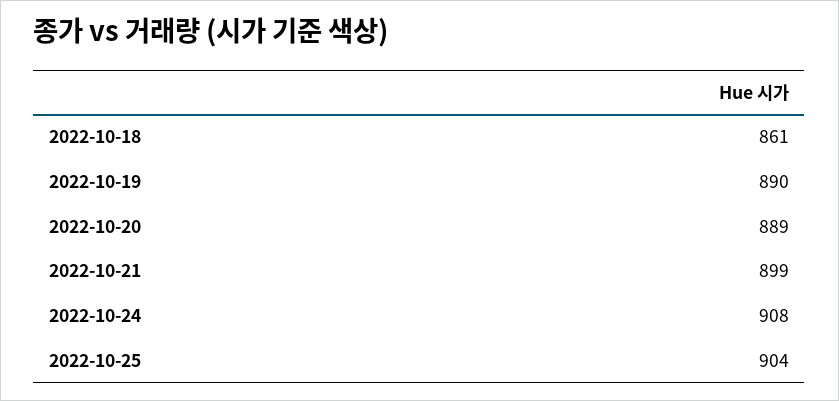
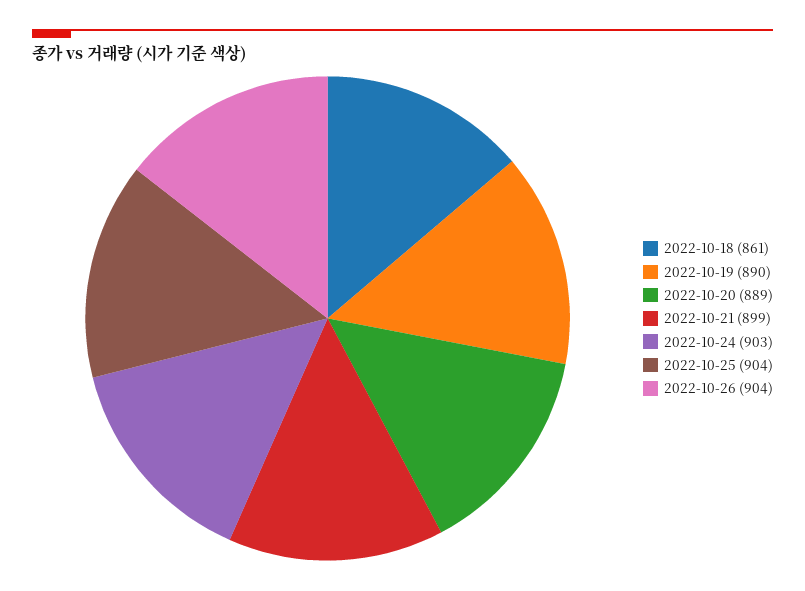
2022-10-24: 908 -> 903
2022-10-26: none -> 904

